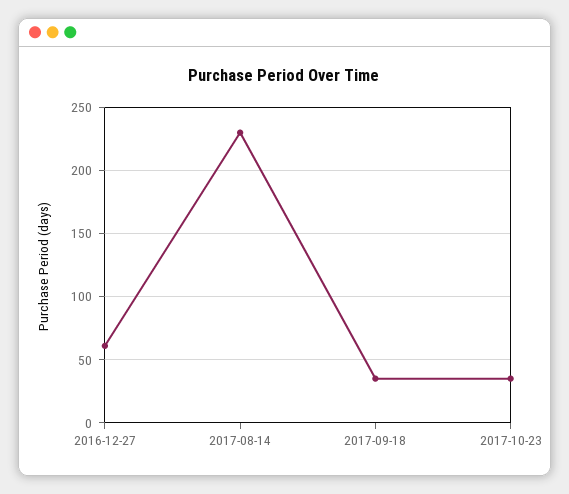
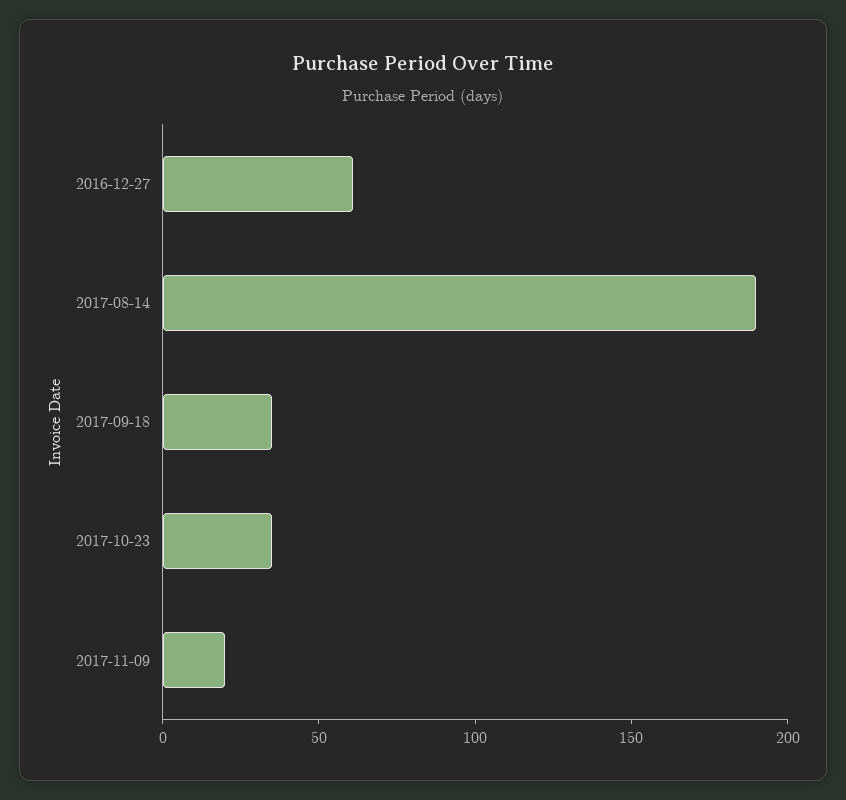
2017-08-14: 230 -> 190
2017-11-09: none -> 20

